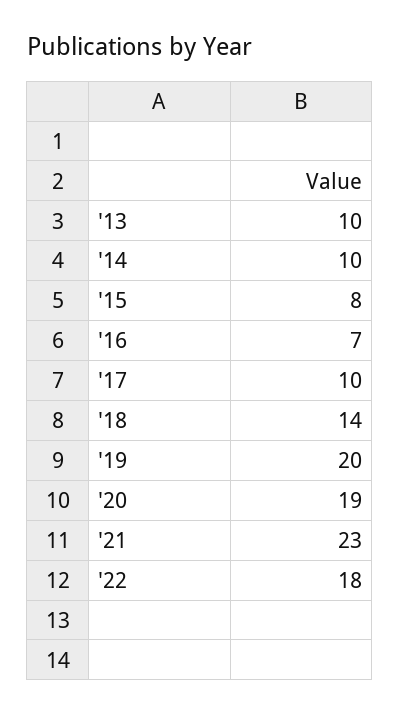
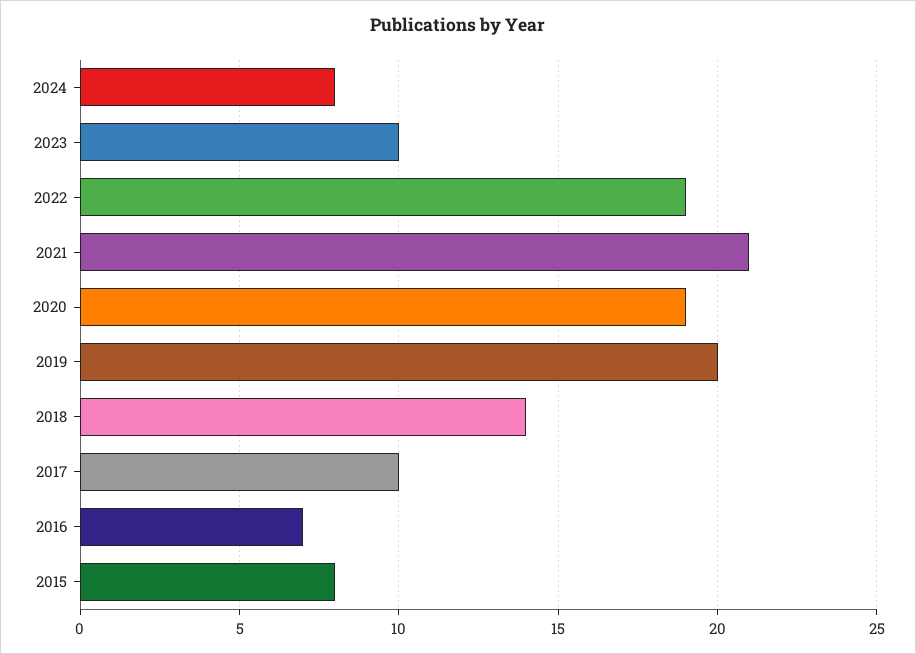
'13: 10 -> none
'14: 10 -> none
'21: 23 -> 21
'22: 18 -> 19
2024: none -> 8
2023: none -> 10

